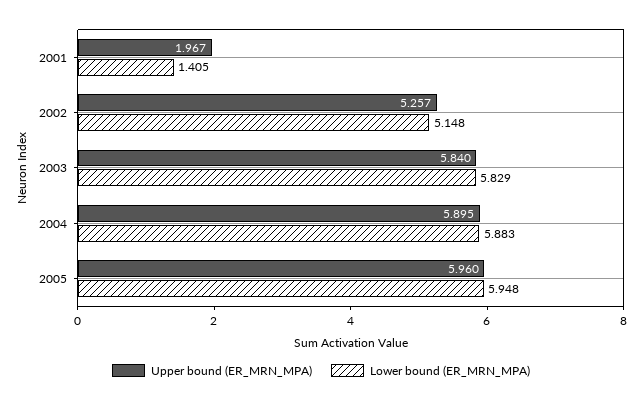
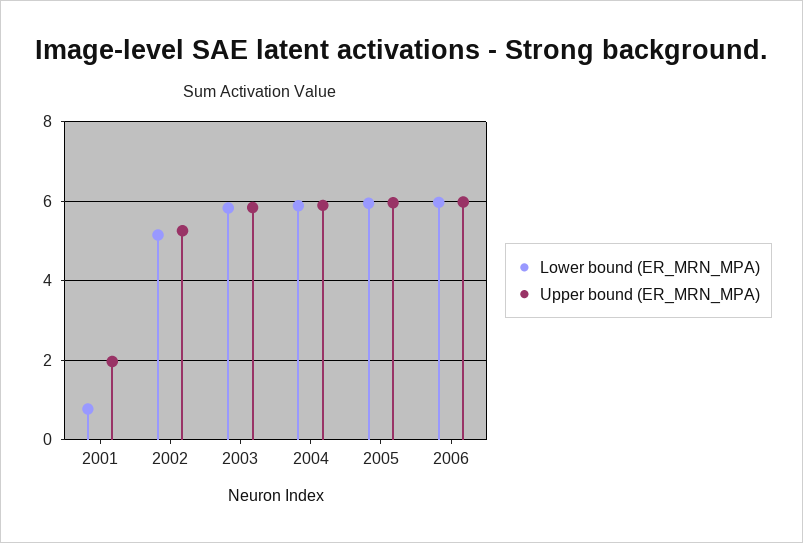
Lower bound (ER_MRN_MPA), 2001: 1.405 -> 0.8
Lower bound (ER_MRN_MPA), 2006: none -> 6
Upper bound (ER_MRN_MPA), 2006: none -> 6

